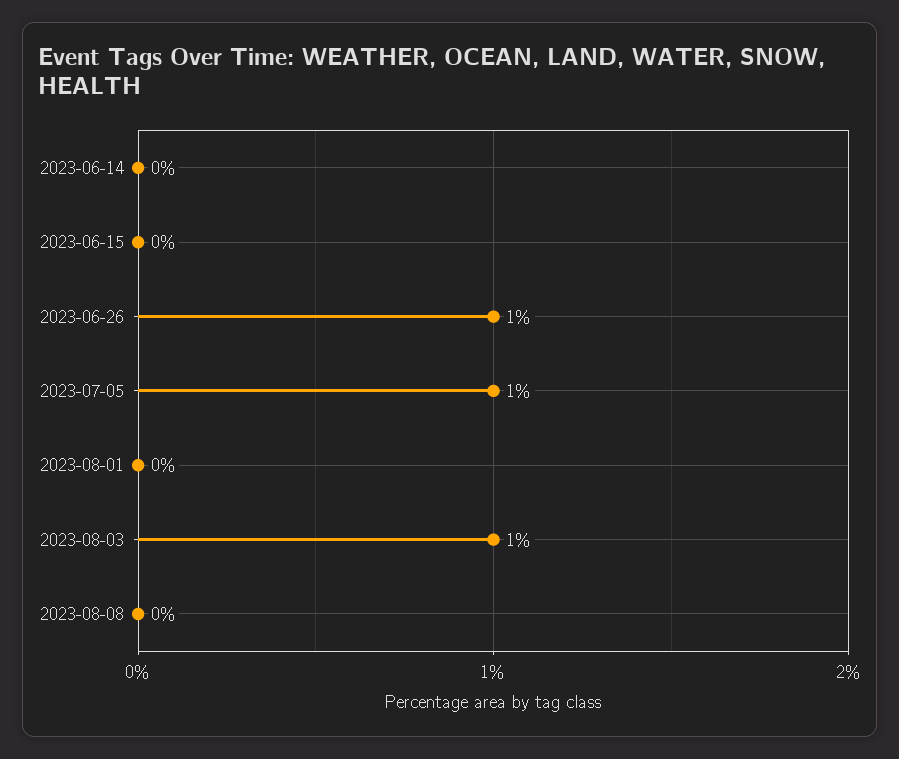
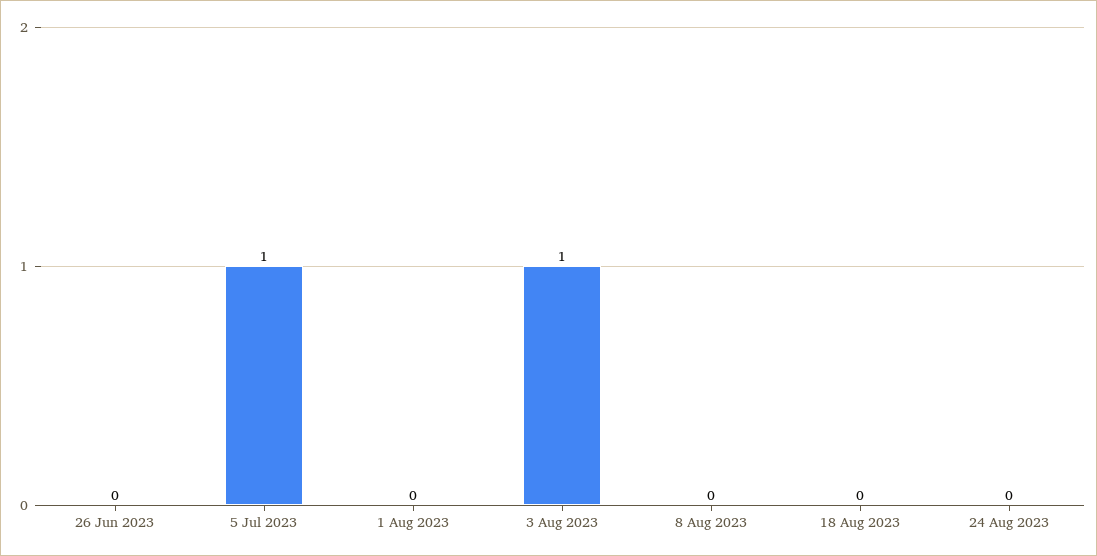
2023-06-14: 0 -> none
2023-06-15: 0 -> none
2023-06-26: 1 -> 0
18 Aug 2023: none -> 0
24 Aug 2023: none -> 0

